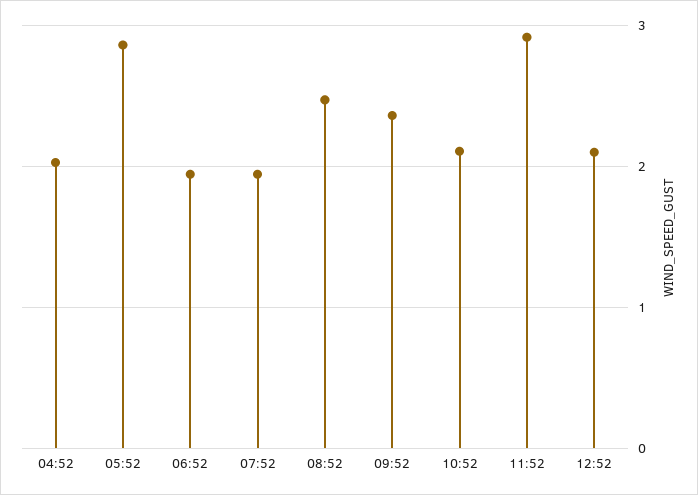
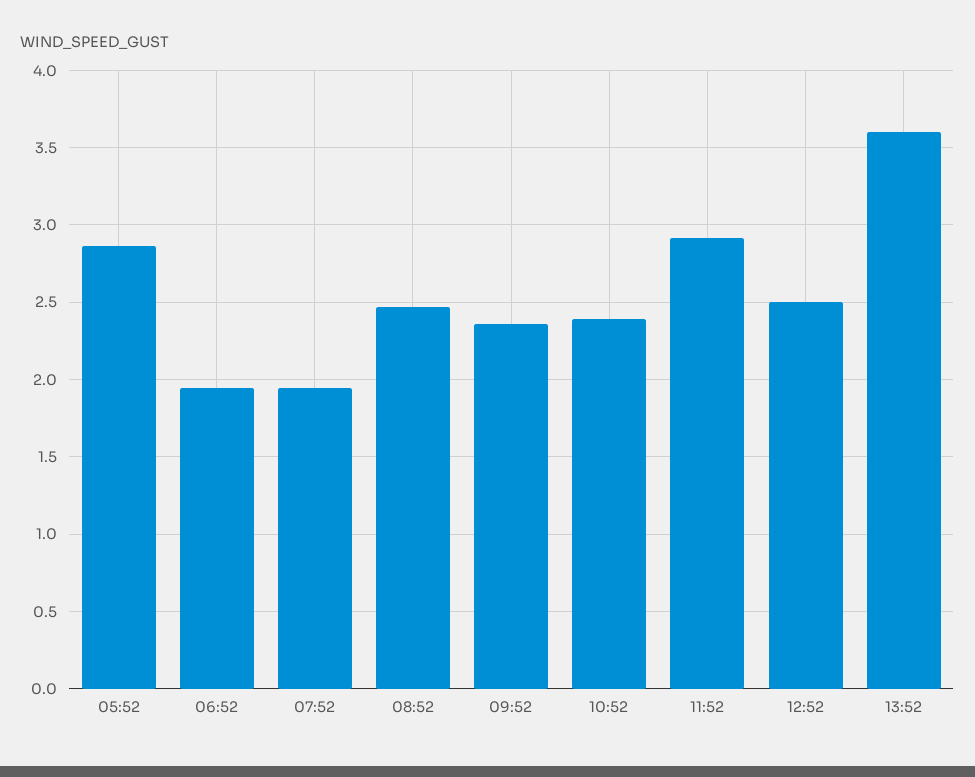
04:52: 2 -> none
10:52: 2.1 -> 2.4
12:52: 2.1 -> 2.5
13:52: none -> 3.6

